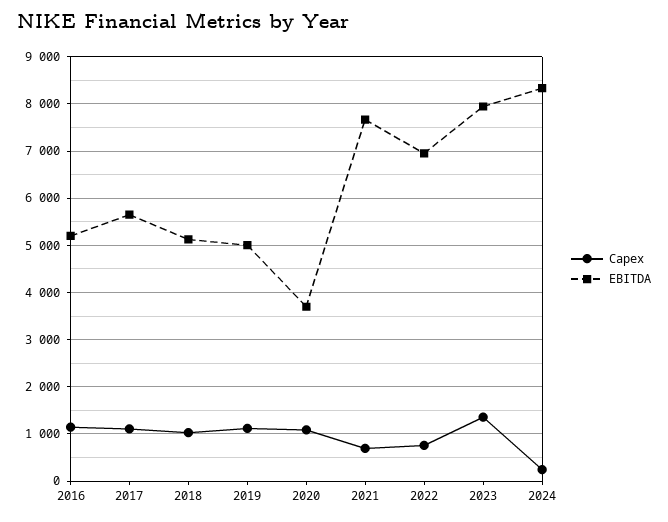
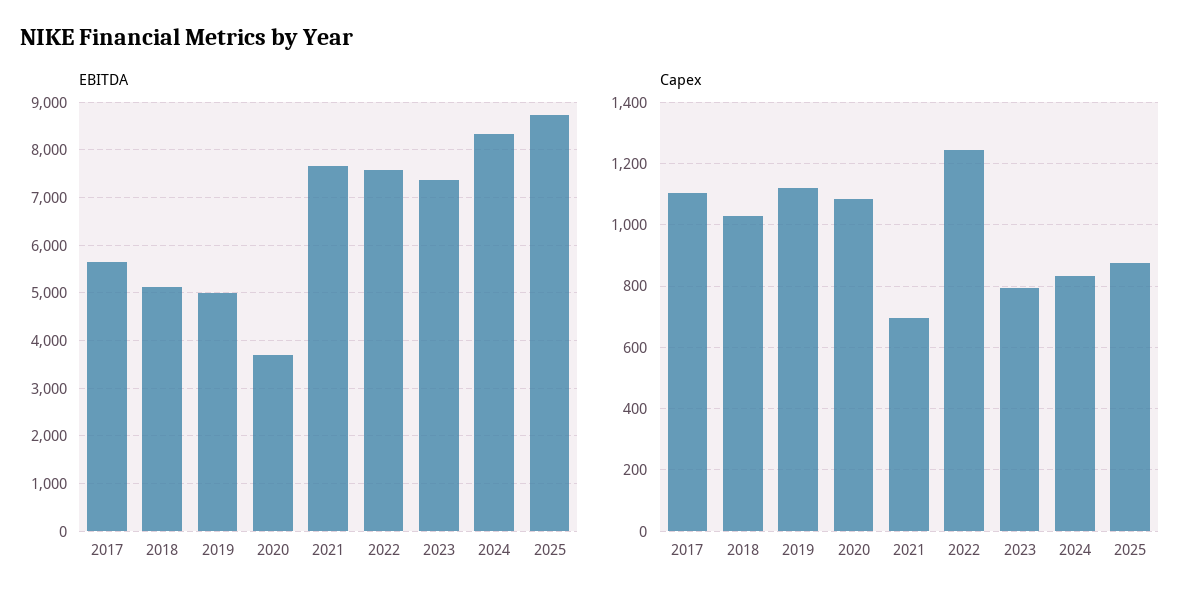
Capex, 2016: 1200 -> none
EBITDA, 2016: 5200 -> none
Capex, 2022: 800 -> 1240
EBITDA, 2022: 7000 -> 7600
Capex, 2023: 1400 -> 800
EBITDA, 2023: 8000 -> 7400
Capex, 2024: 200 -> 840
EBITDA, 2025: none -> 8800
Capex, 2025: none -> 880

